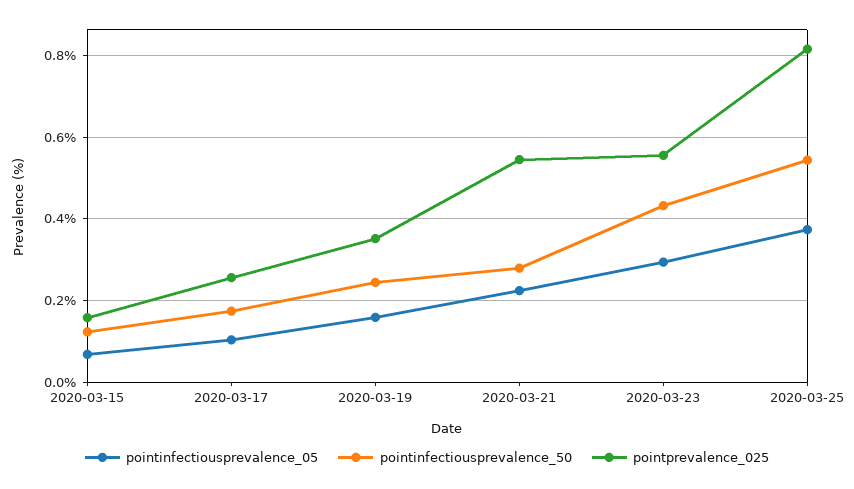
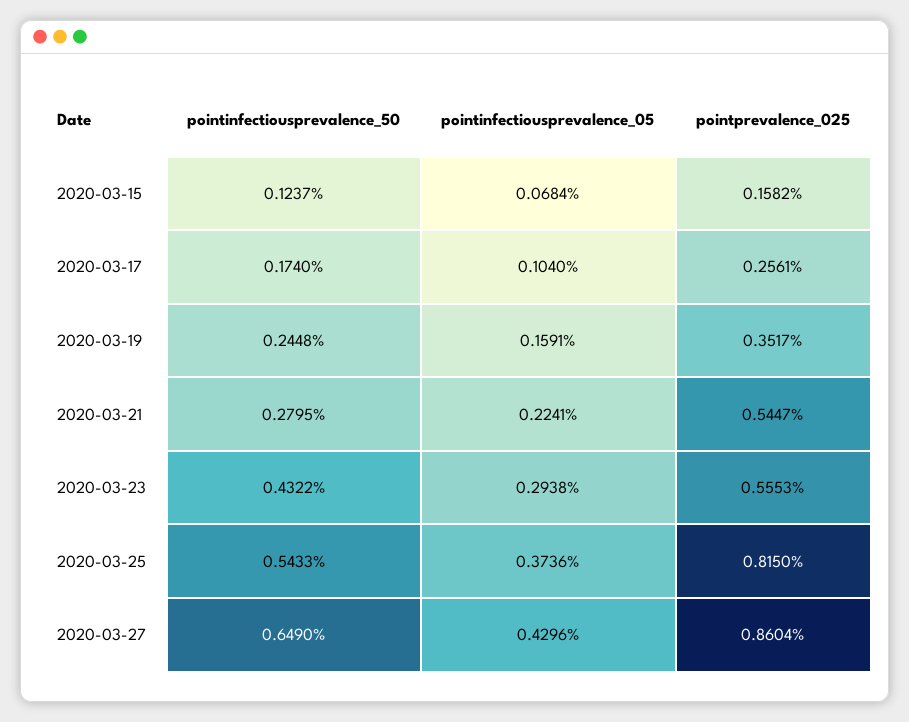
pointinfectiousprevalence_50, 2020-03-27: none -> 0.649
pointinfectiousprevalence_05, 2020-03-27: none -> 0.4296
pointprevalence_025, 2020-03-27: none -> 0.8604

